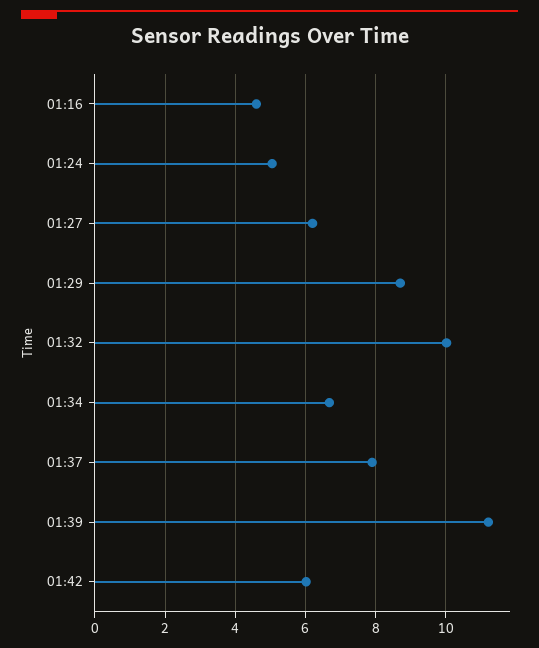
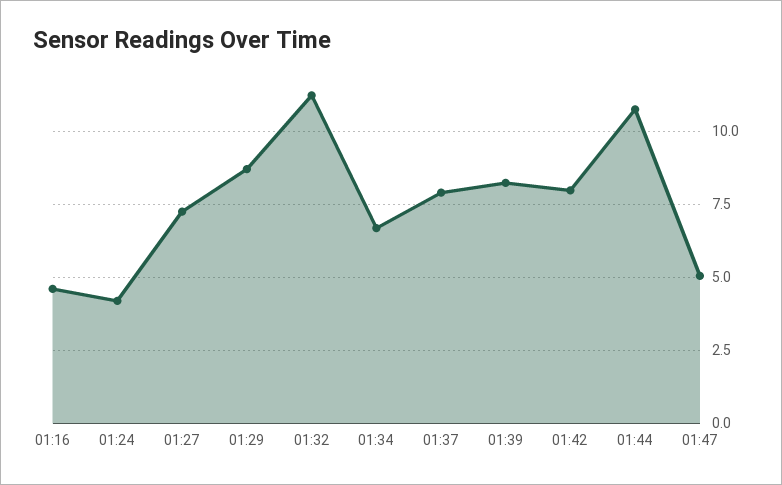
01:24: 5 -> 4.25
01:27: 6.2 -> 7.25
01:32: 10 -> 11.25
01:39: 11.2 -> 8.25
01:42: 6 -> 8
01:44: none -> 10.75
01:47: none -> 5

